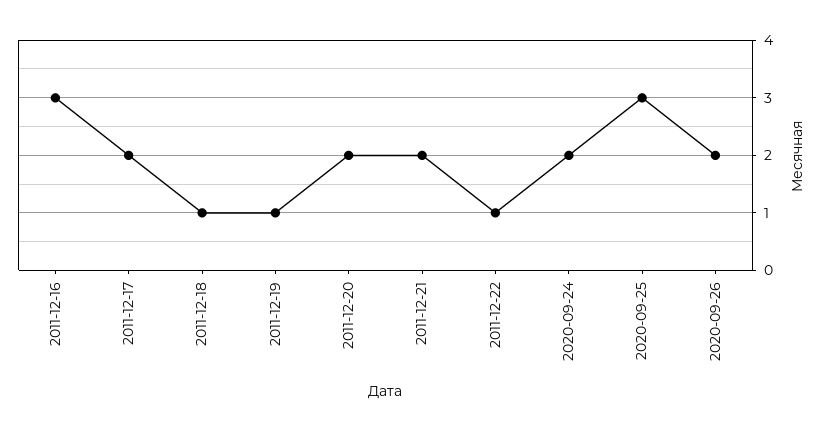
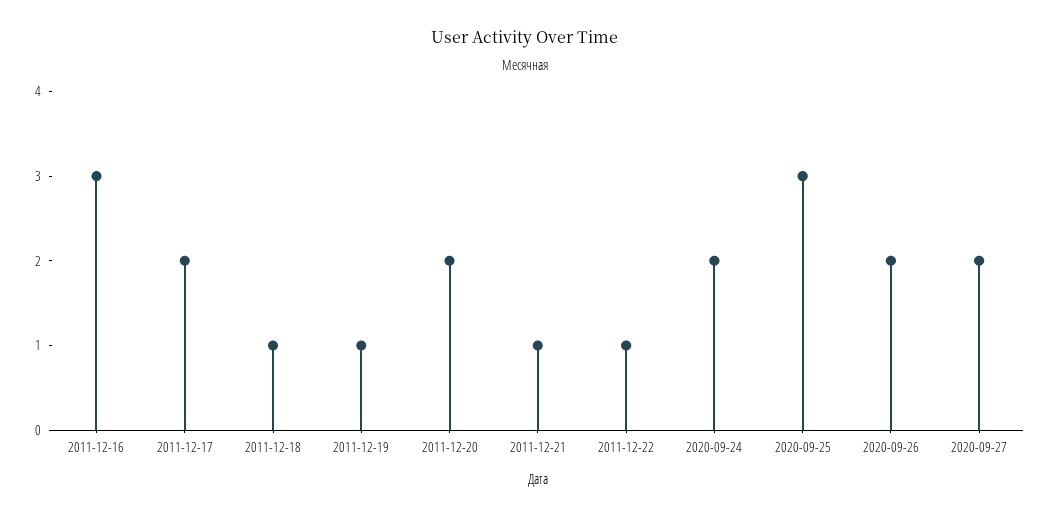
2011-12-21: 2 -> 1
2020-09-27: none -> 2

